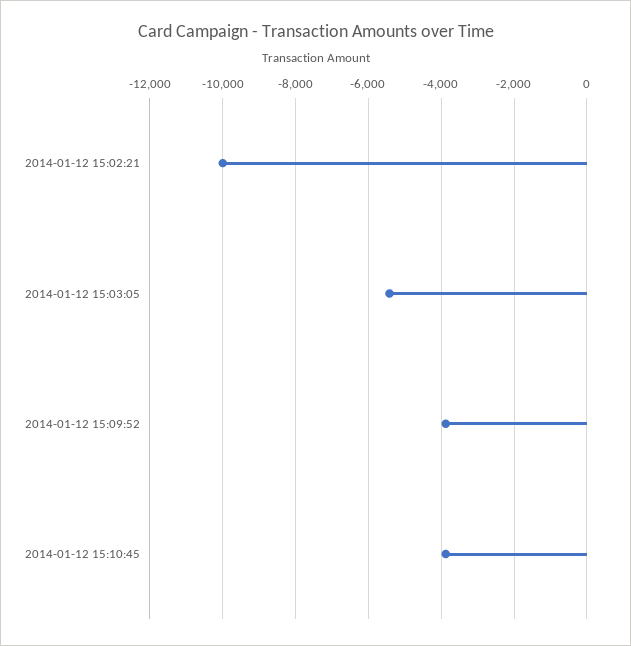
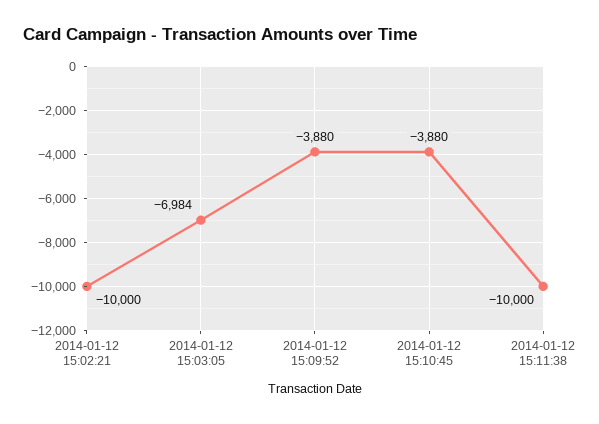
2014-01-12 15:03:05: -5400 -> -6984
2014-01-12 15:11:38: none -> -10000

